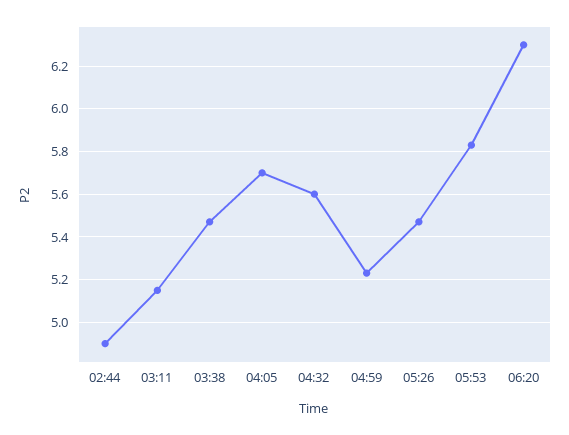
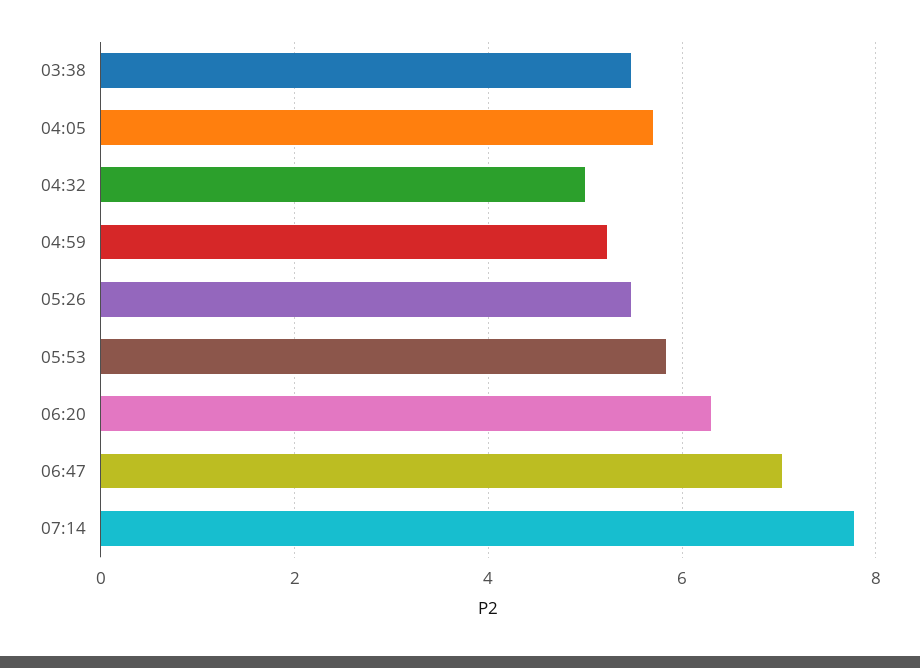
02:44: 4.9 -> none
03:11: 5.15 -> none
04:32: 5.6 -> 5
06:47: none -> 7
07:14: none -> 7.8

